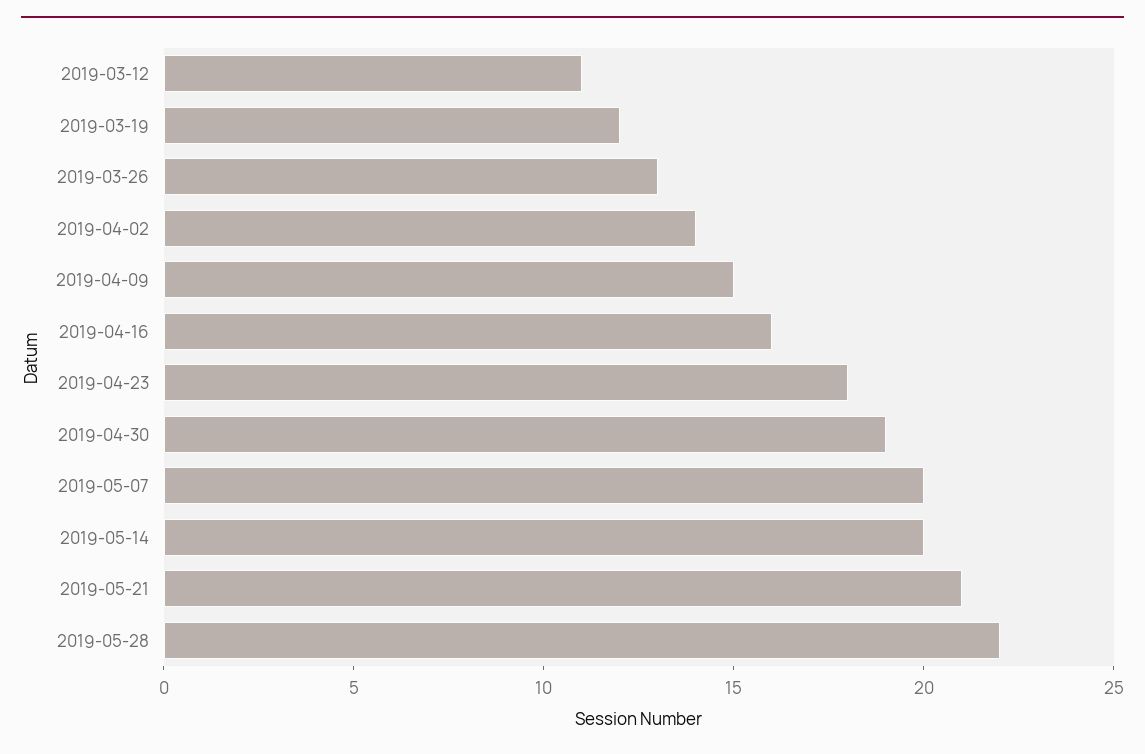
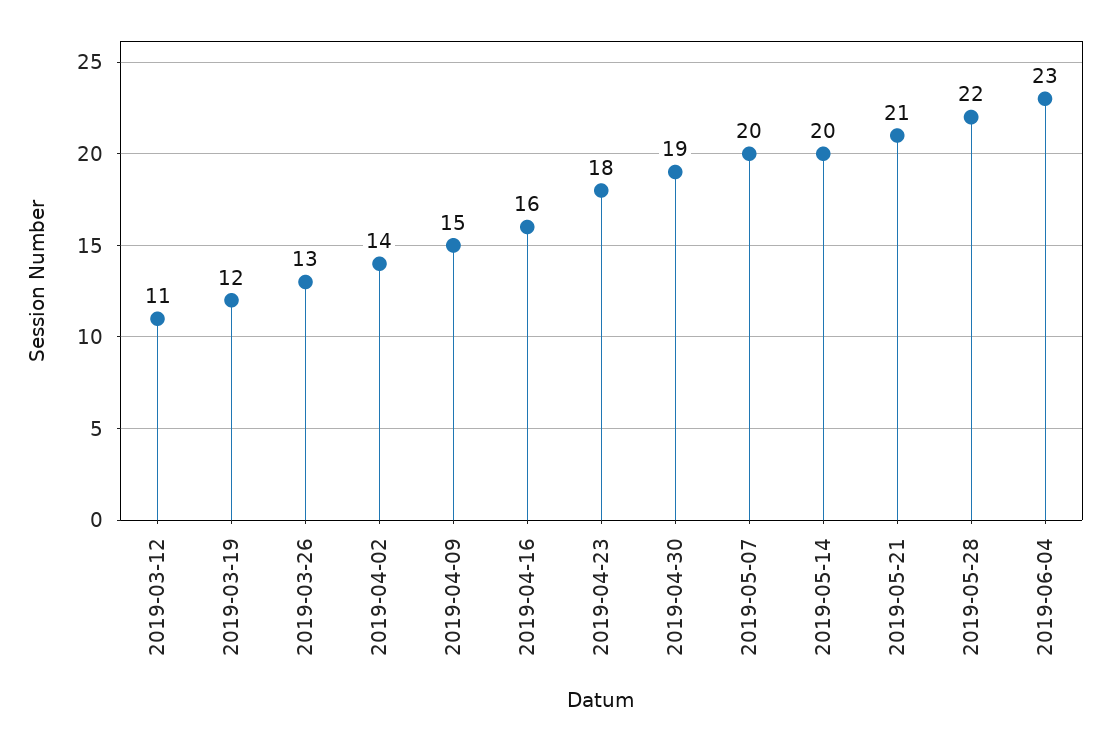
2019-06-04: none -> 23

